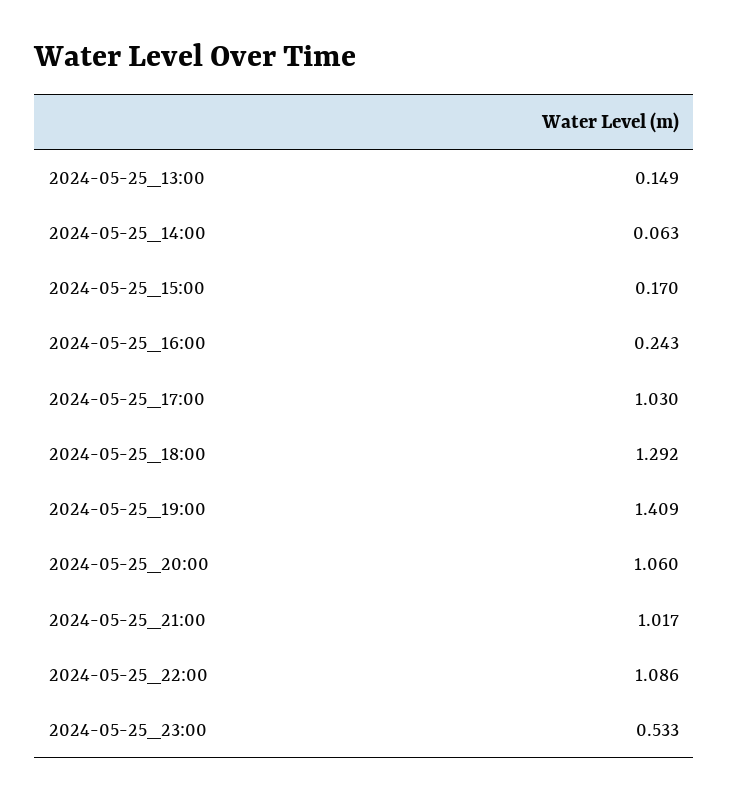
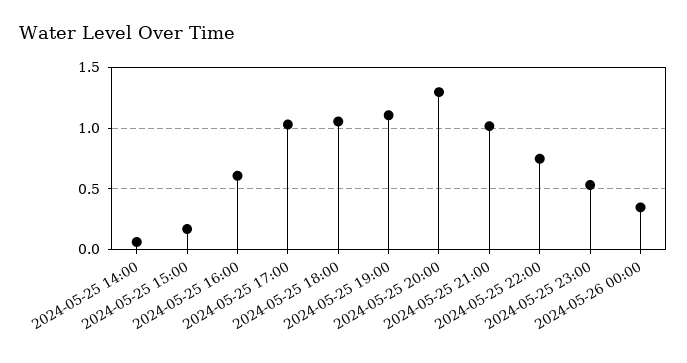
2024-05-25_13:00: 0.149 -> none
2024-05-25_16:00: 0.243 -> 0.6
2024-05-25_18:00: 1.292 -> 1.05
2024-05-25_19:00: 1.409 -> 1.1
2024-05-25_20:00: 1.06 -> 1.3
2024-05-25_22:00: 1.086 -> 0.75
2024-05-26 00:00: none -> 0.35

